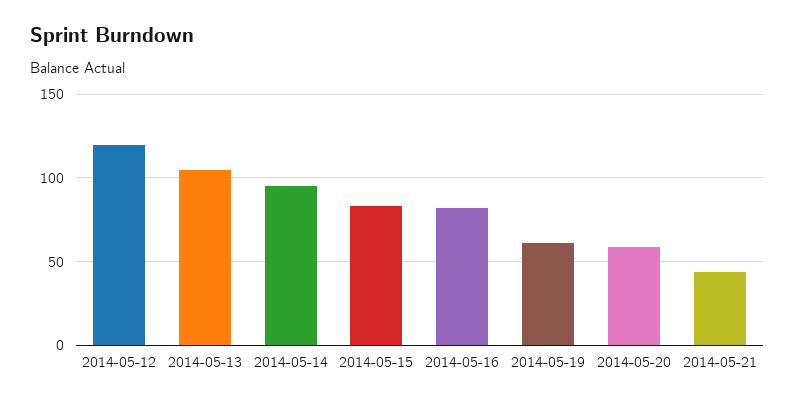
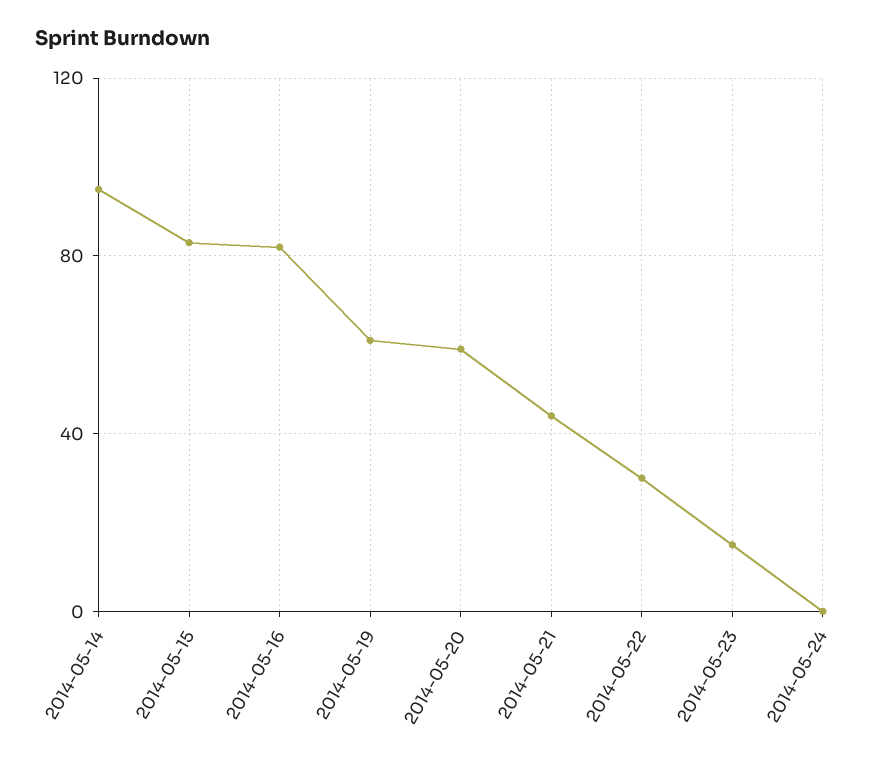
2014-05-12: 120 -> none
2014-05-13: 105 -> none
2014-05-22: none -> 30
2014-05-23: none -> 15
2014-05-24: none -> 0

